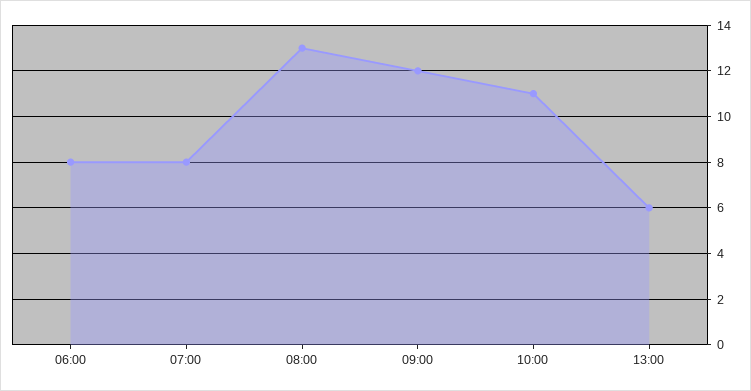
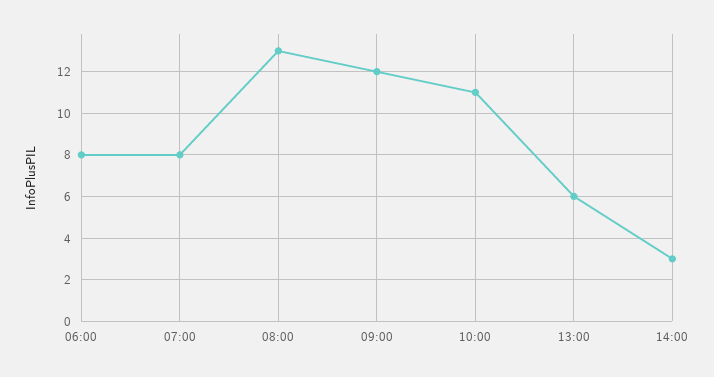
14:00: none -> 3

